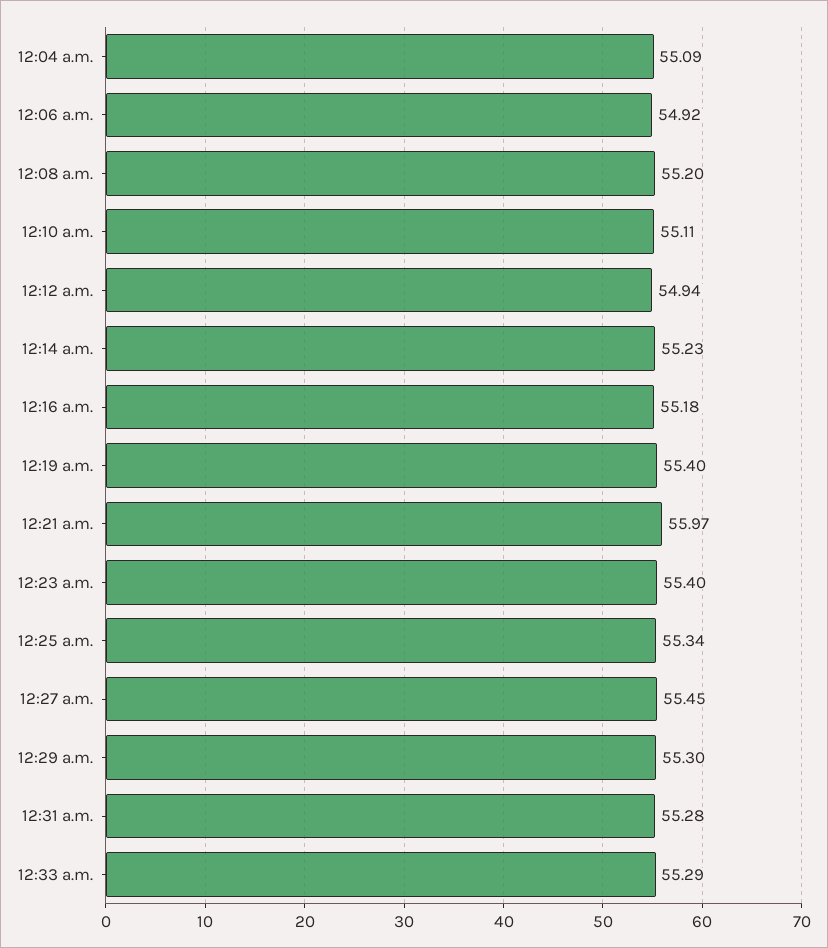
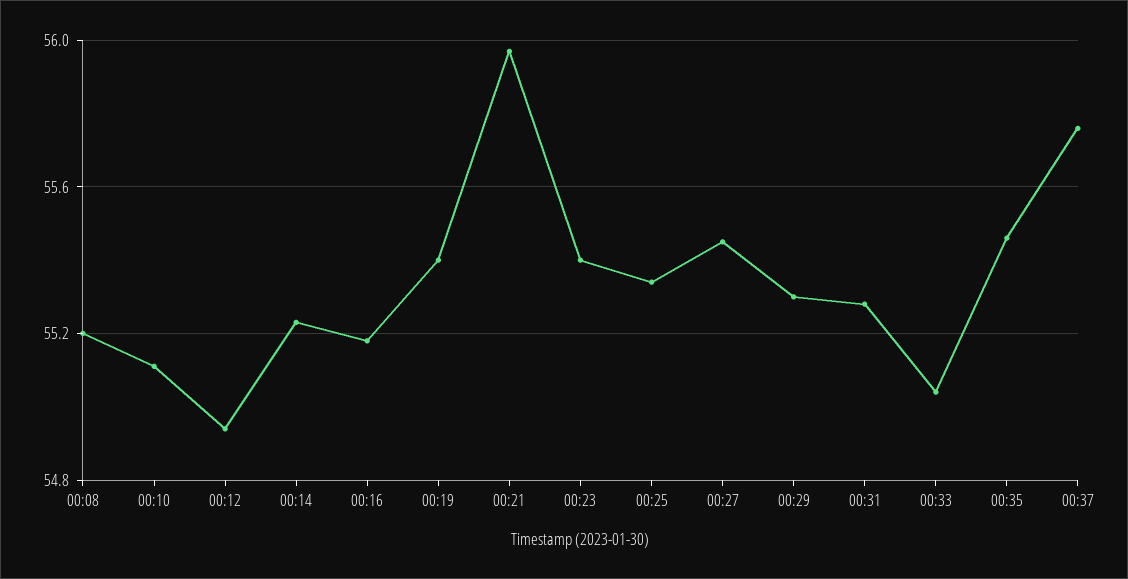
12:04 a.m.: 55.09 -> none
12:06 a.m.: 54.92 -> none
12:33 a.m.: 55.29 -> 55.05
00:35: none -> 55.45
00:37: none -> 55.75

